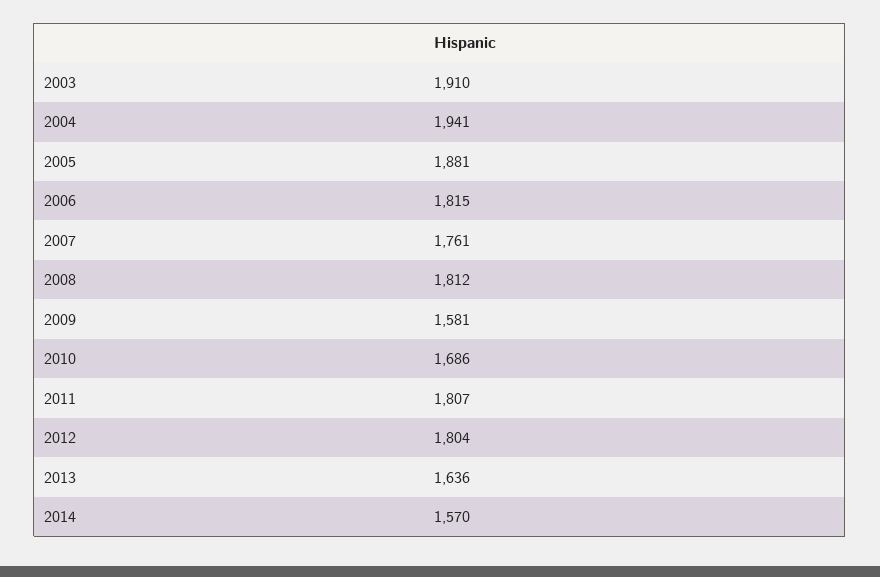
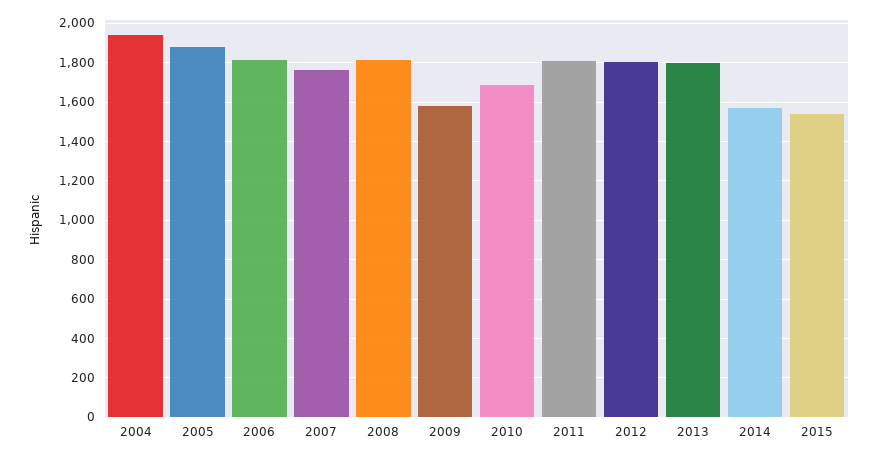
2003: 1910 -> none
2013: 1636 -> 1800
2015: none -> 1550

